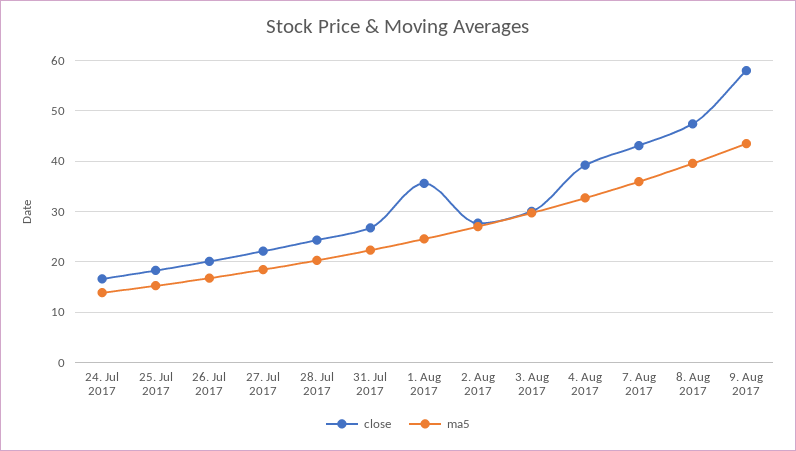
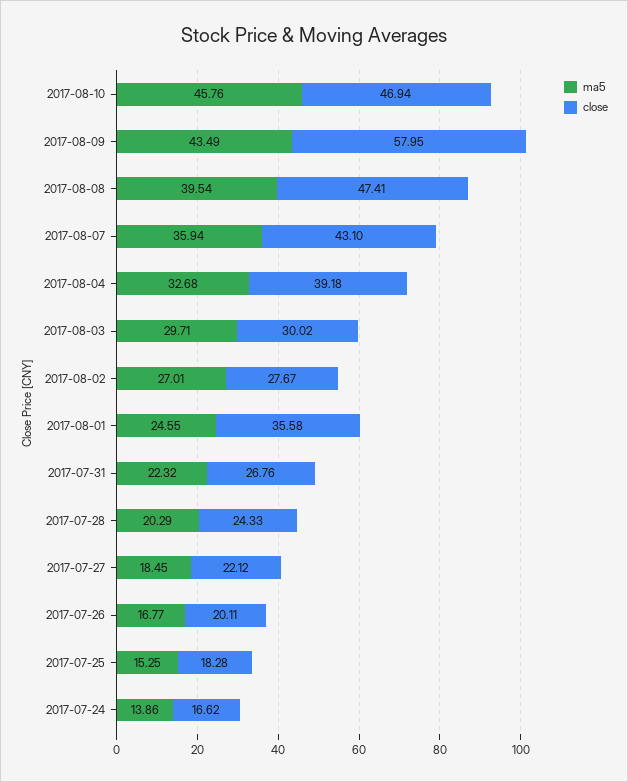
ma5, 2017-08-10: none -> 45.76
close, 2017-08-10: none -> 46.94

